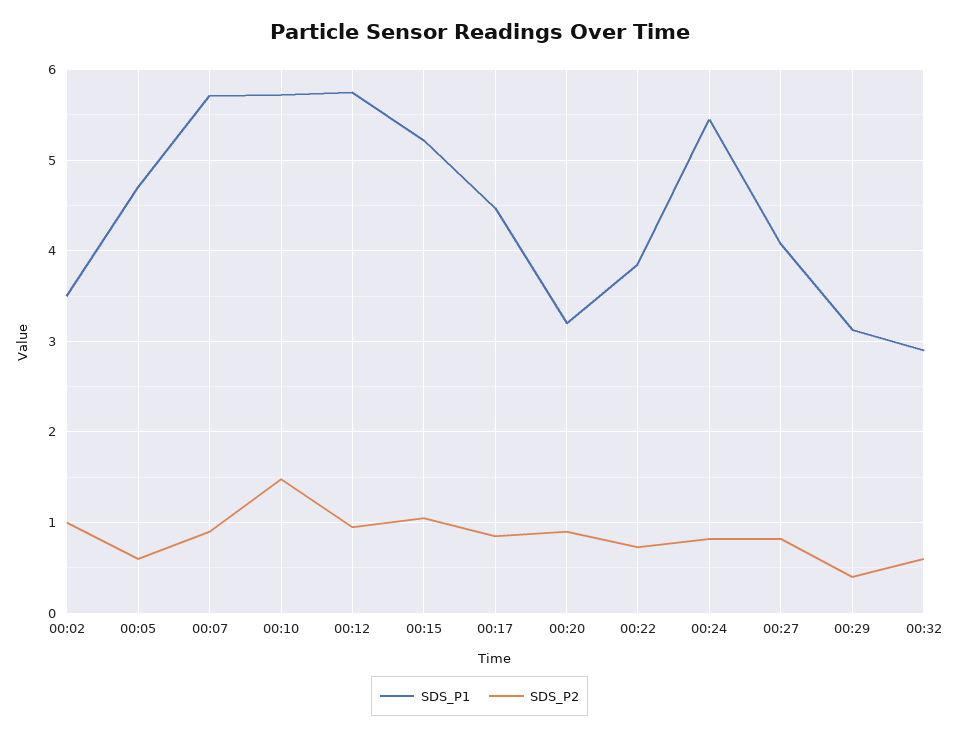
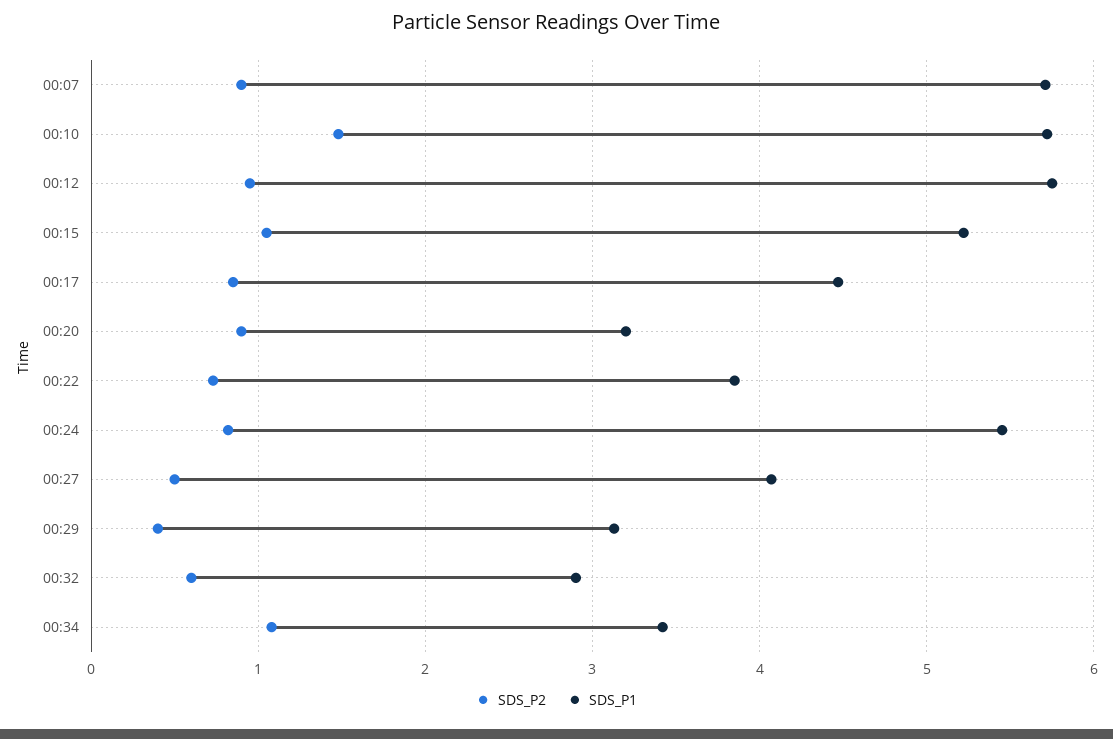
SDS_P1, 00:02: 3.5 -> none
SDS_P2, 00:02: 1 -> none
SDS_P1, 00:05: 4.7 -> none
SDS_P2, 00:05: 0.6 -> none
SDS_P2, 00:27: 0.8 -> 0.5
SDS_P2, 00:34: none -> 1.1
SDS_P1, 00:34: none -> 3.4

